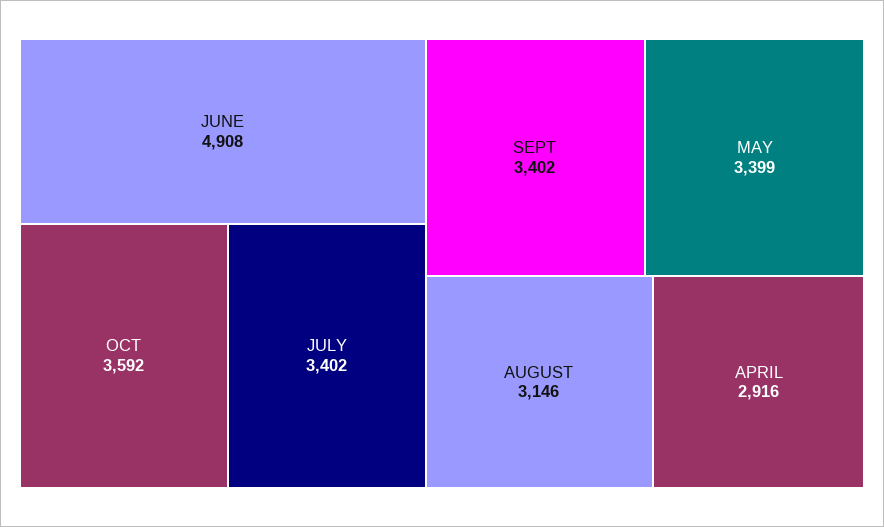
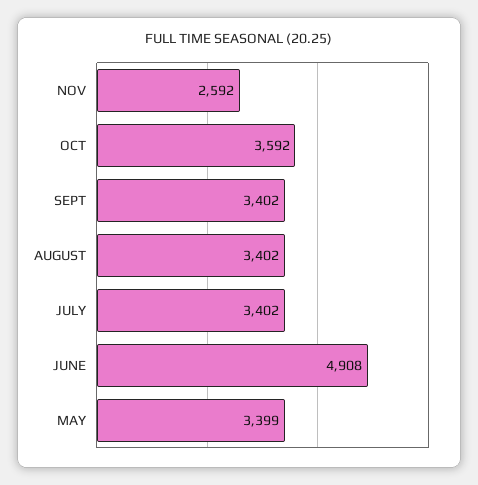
AUGUST: 3146 -> 3402
APRIL: 2916 -> none
NOV: none -> 2592

